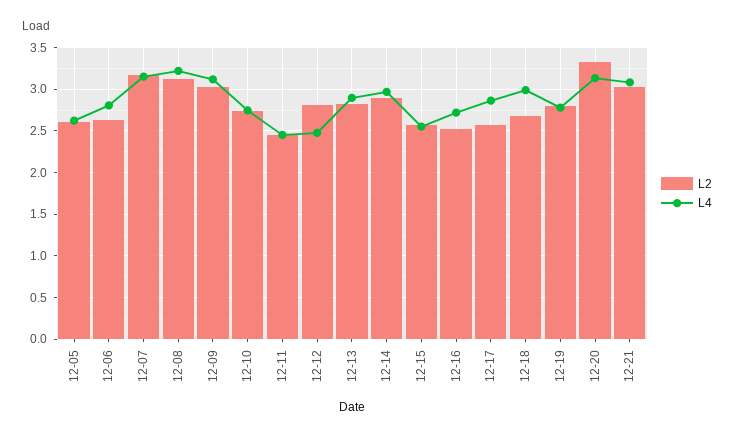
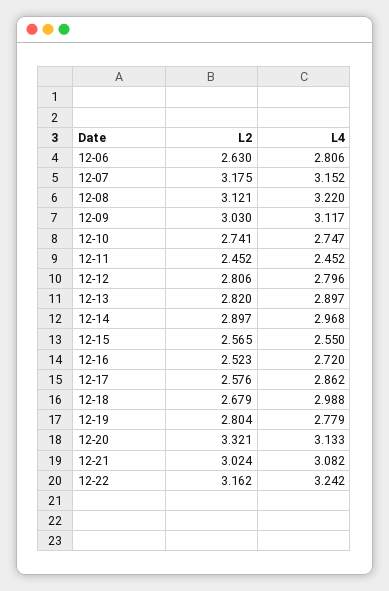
L2, 12-05: 2.6 -> none
L4, 12-05: 2.6 -> none
L4, 12-12: 2.5 -> 2.796
L2, 12-22: none -> 3.162
L4, 12-22: none -> 3.242

